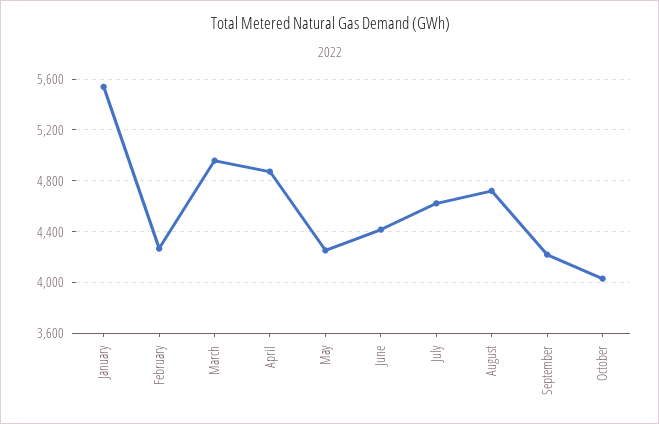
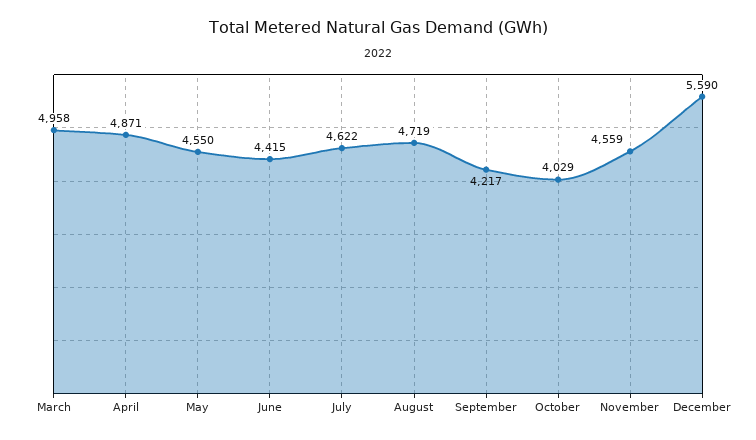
January: 5550 -> none
February: 4250 -> none
May: 4250 -> 4550
November: none -> 4559
December: none -> 5590

